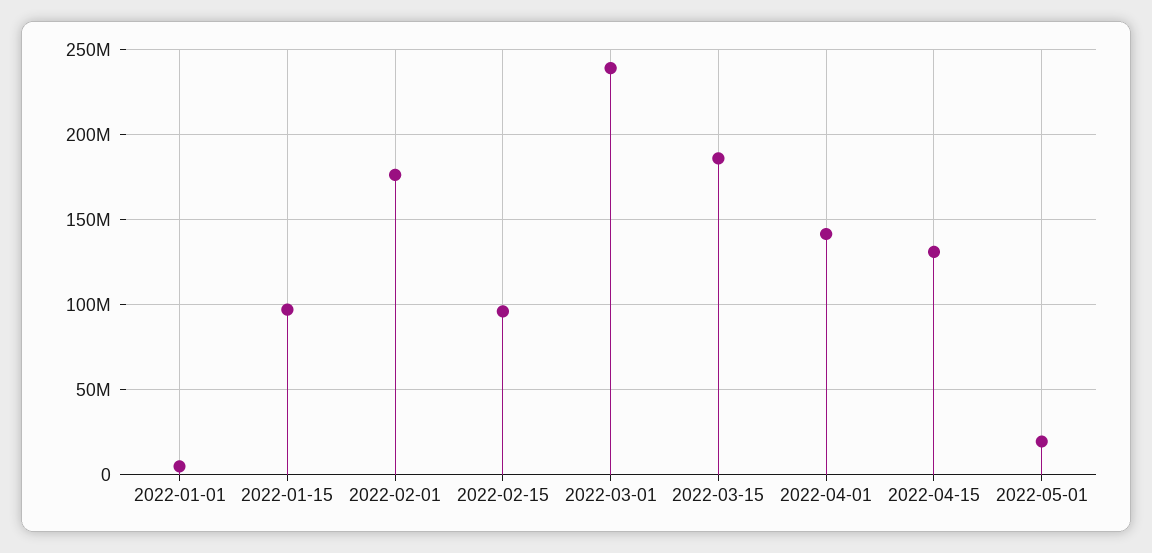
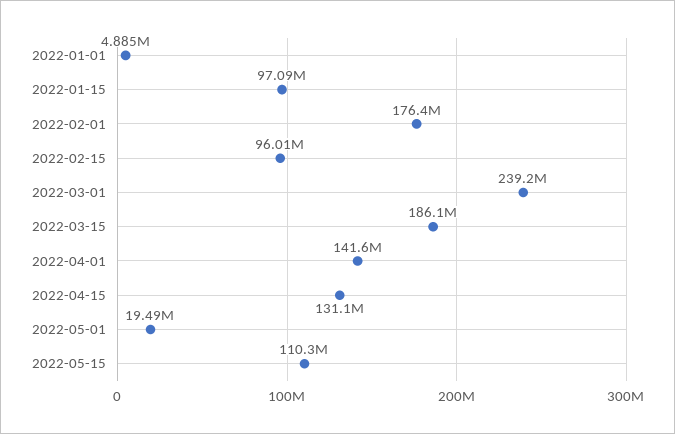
2022-05-15: none -> 110300000

